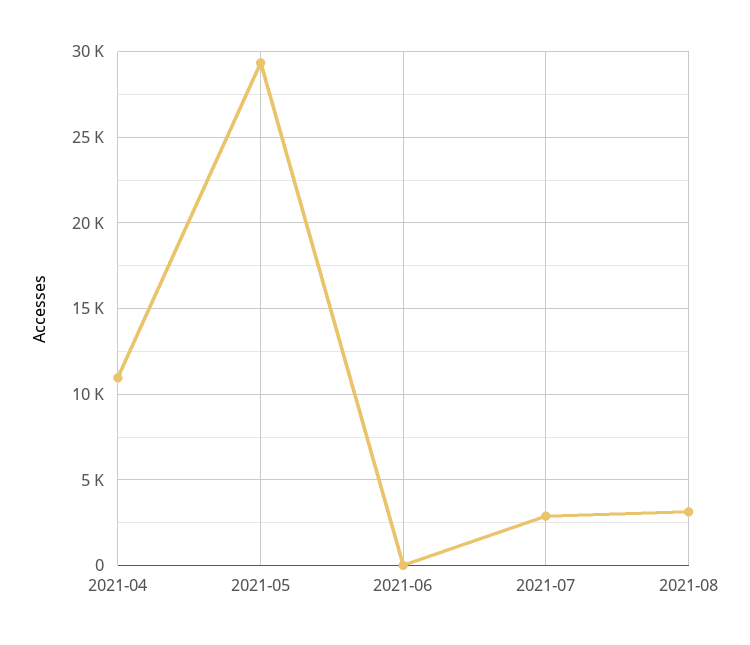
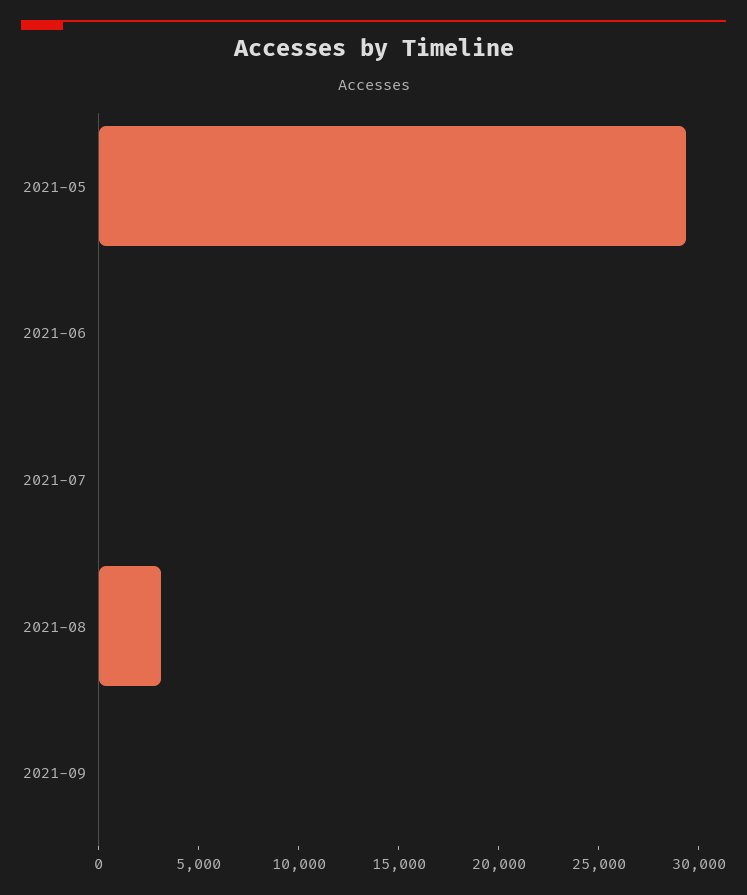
2021-04: 11000 -> none
2021-07: 3000 -> 0
2021-09: none -> 0

